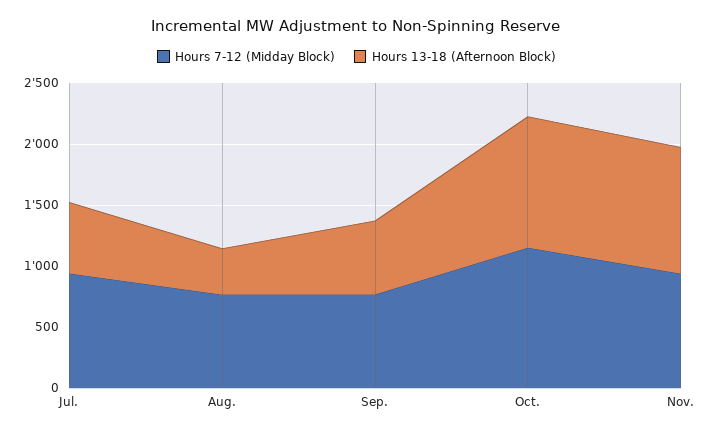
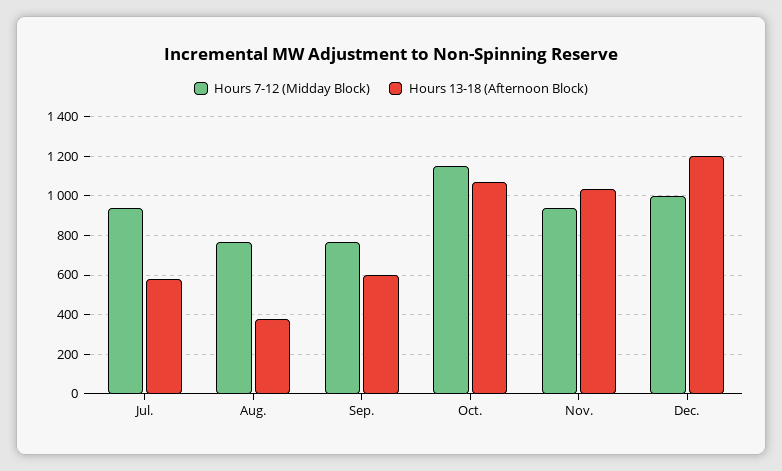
Hours 7-12 (Midday Block), Dec.: none -> 1000
Hours 13-18 (Afternoon Block), Dec.: none -> 1200

